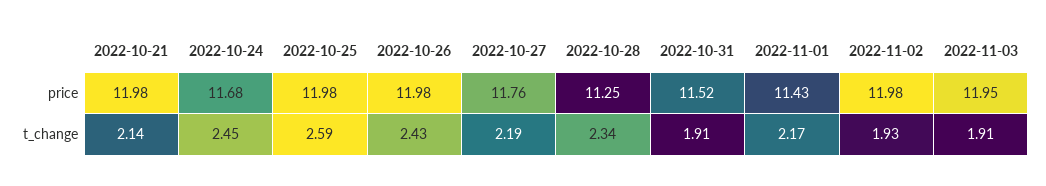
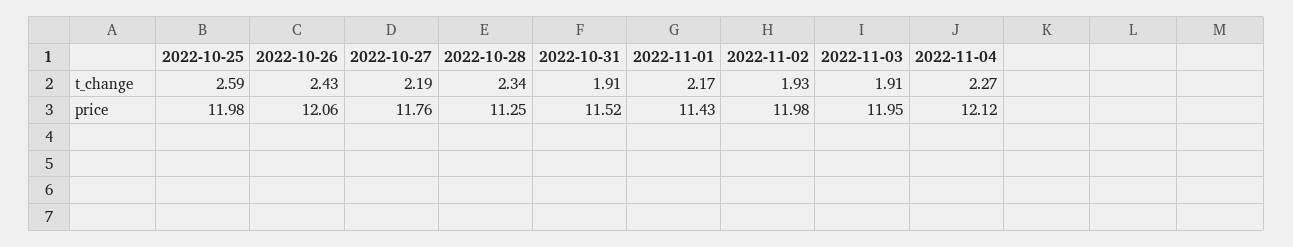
2022-10-21, price: 11.98 -> none
2022-10-24, price: 11.68 -> none
2022-10-26, price: 11.98 -> 12.06
2022-10-21, t_change: 2.14 -> none
2022-10-24, t_change: 2.45 -> none
2022-11-04, t_change: none -> 2.27
2022-11-04, price: none -> 12.12

